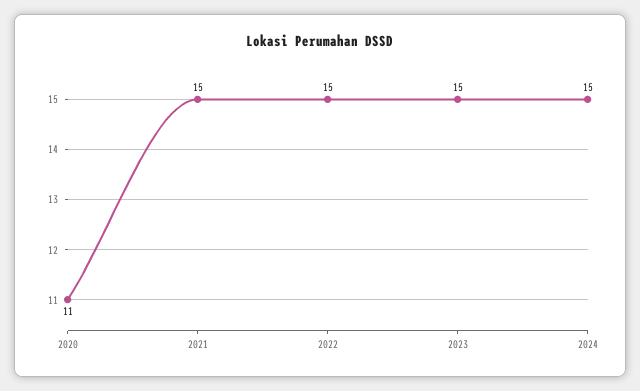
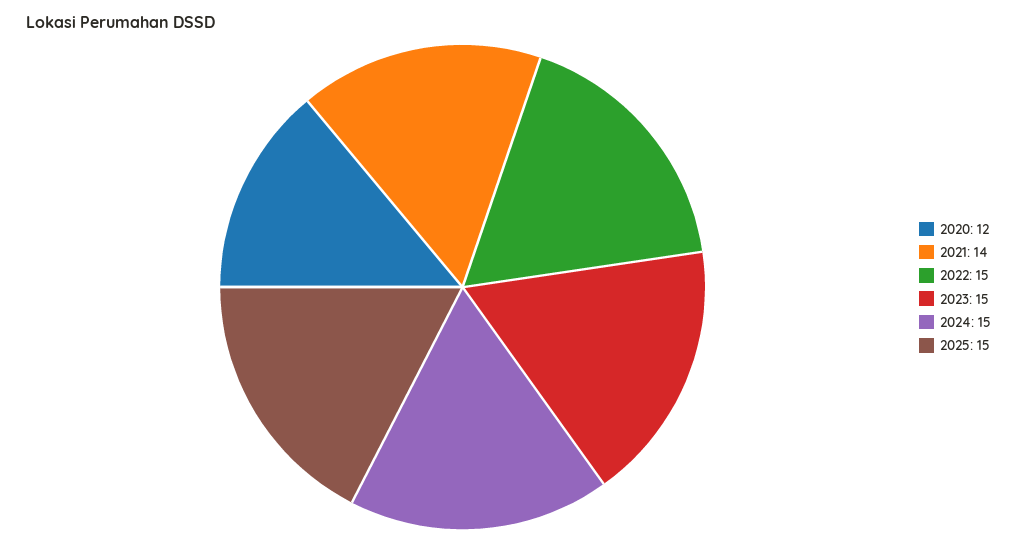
2020: 11 -> 12
2021: 15 -> 14
2025: none -> 15

